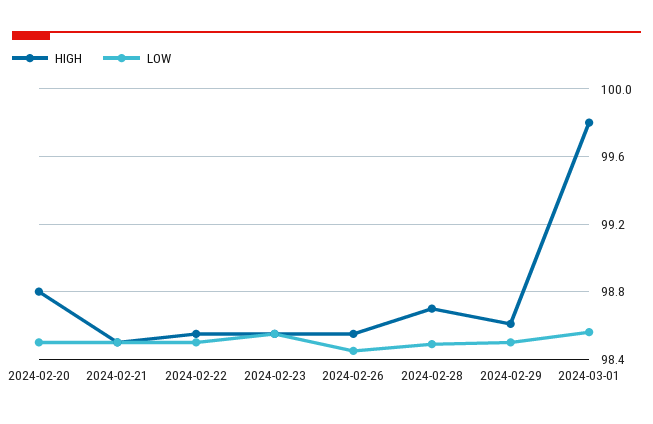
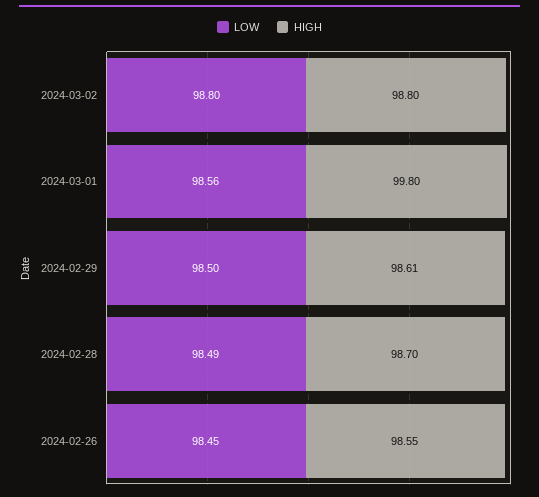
HIGH, 2024-02-20: 98.8 -> none
LOW, 2024-02-20: 98.5 -> none
HIGH, 2024-02-21: 98.5 -> none
LOW, 2024-02-21: 98.5 -> none
HIGH, 2024-02-22: 98.55 -> none
LOW, 2024-02-22: 98.5 -> none
HIGH, 2024-02-23: 98.55 -> none
LOW, 2024-02-23: 98.55 -> none
LOW, 2024-03-02: none -> 98.8
HIGH, 2024-03-02: none -> 98.8

